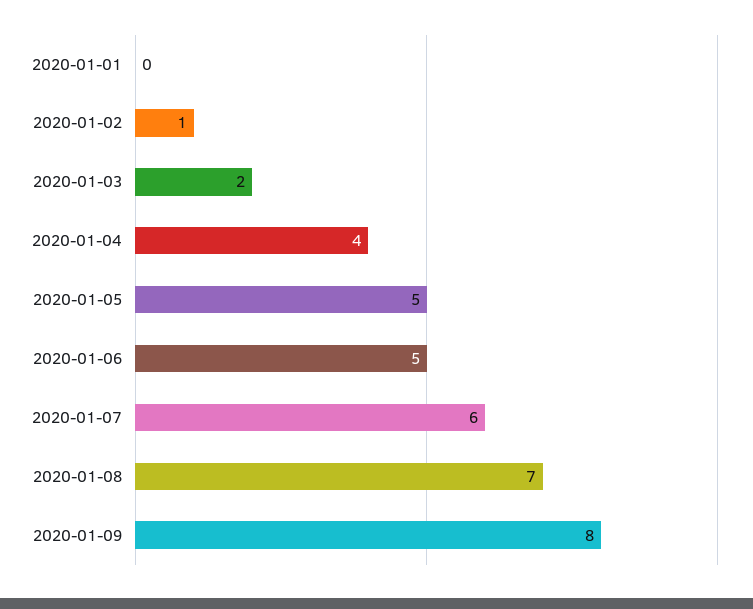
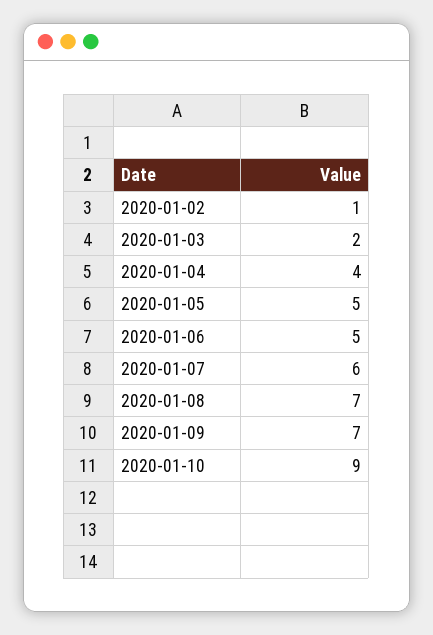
2020-01-01: 0 -> none
2020-01-09: 8 -> 7
2020-01-10: none -> 9

